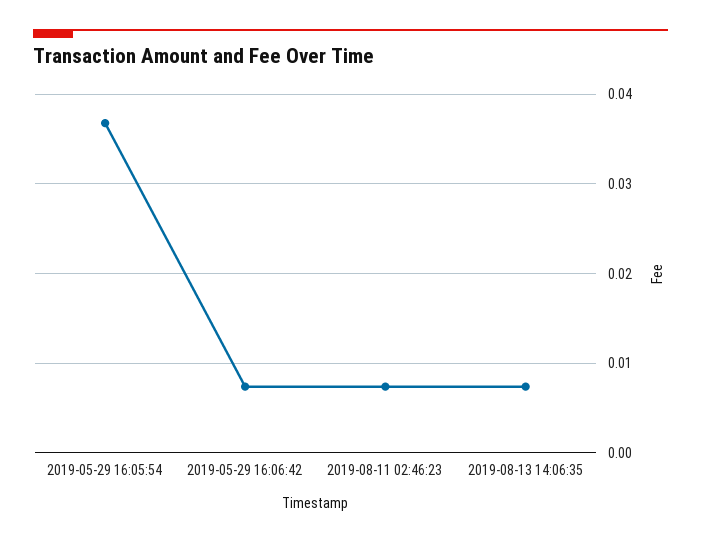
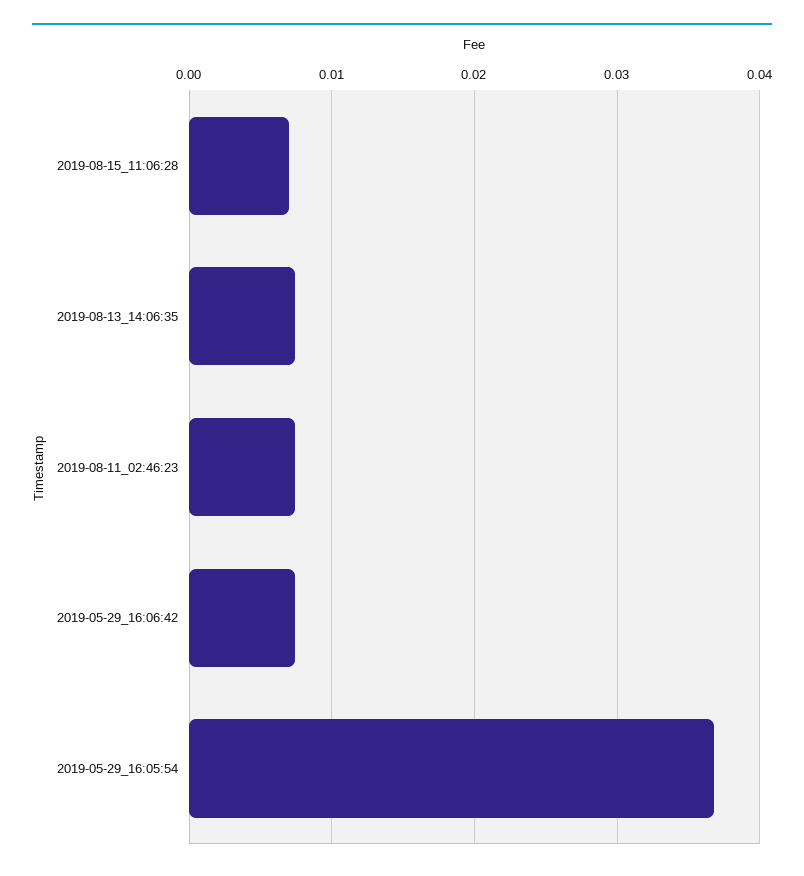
2019-08-15_11:06:28: none -> 0.007

